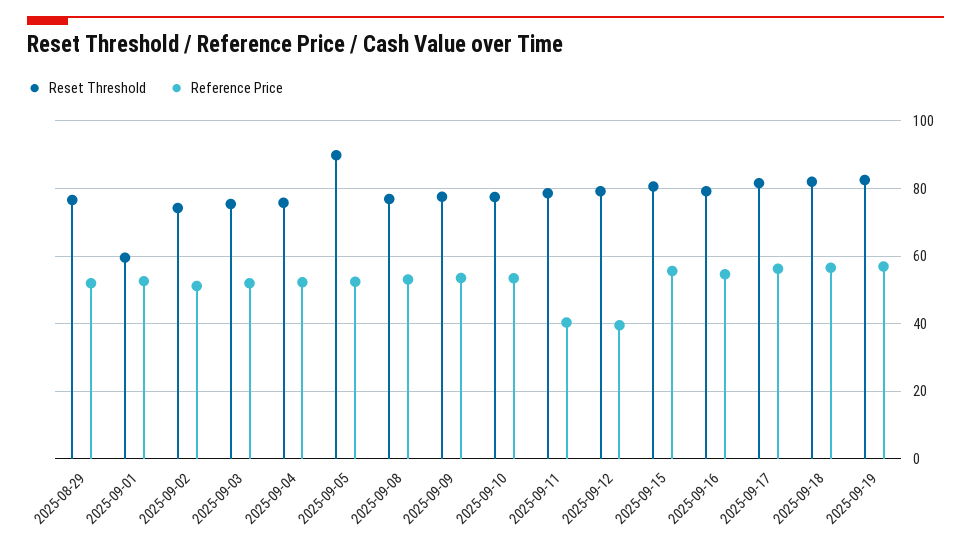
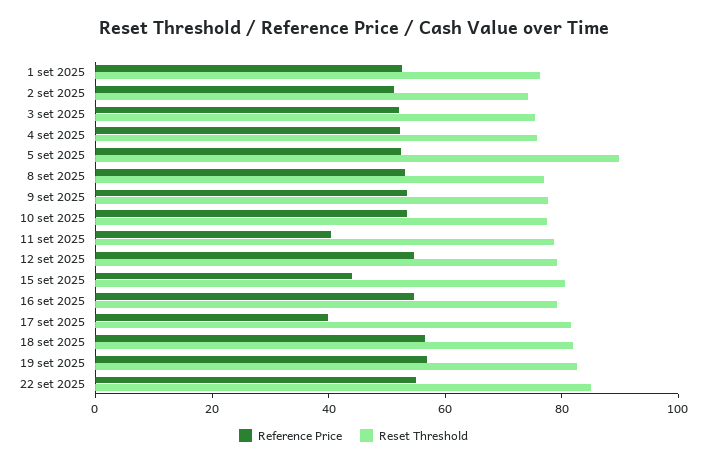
Reset Threshold, 2025-08-29: 76 -> none
Reference Price, 2025-08-29: 52 -> none
Reset Threshold, 2025-09-01: 60 -> 75
Reference Price, 2025-09-12: 40 -> 55
Reference Price, 2025-09-15: 56 -> 45
Reference Price, 2025-09-17: 56 -> 40
Reference Price, 22 set 2025: none -> 55
Reset Threshold, 22 set 2025: none -> 85

